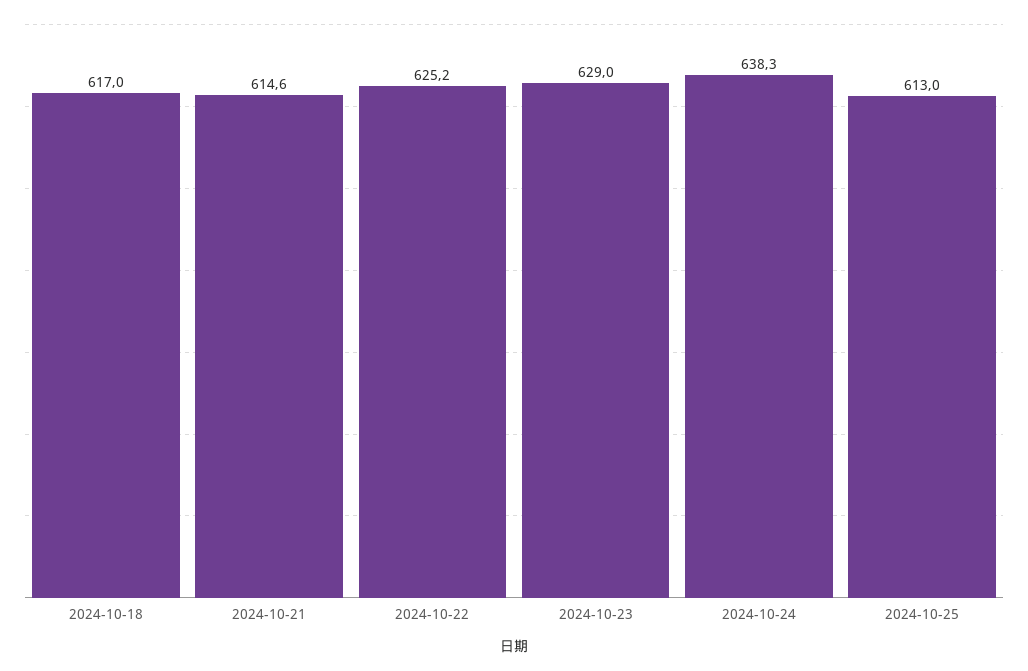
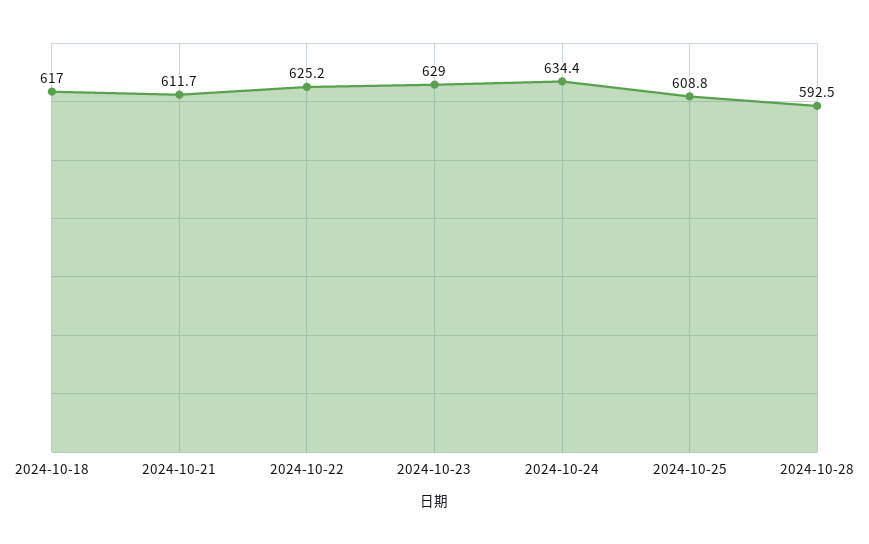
2024-10-21: 614.6 -> 611.7
2024-10-24: 638.3 -> 634.4
2024-10-25: 613 -> 608.8
2024-10-28: none -> 592.5

